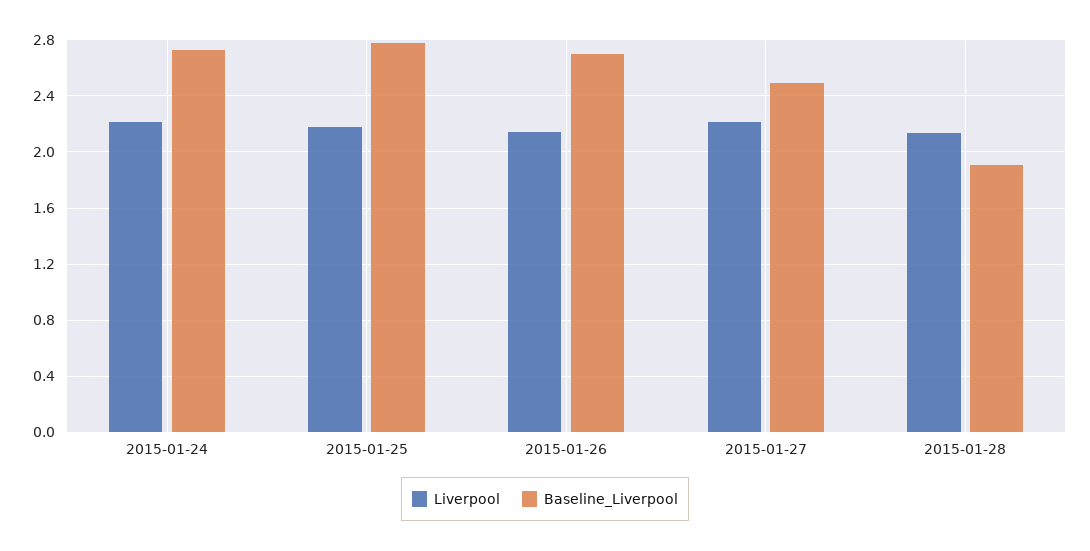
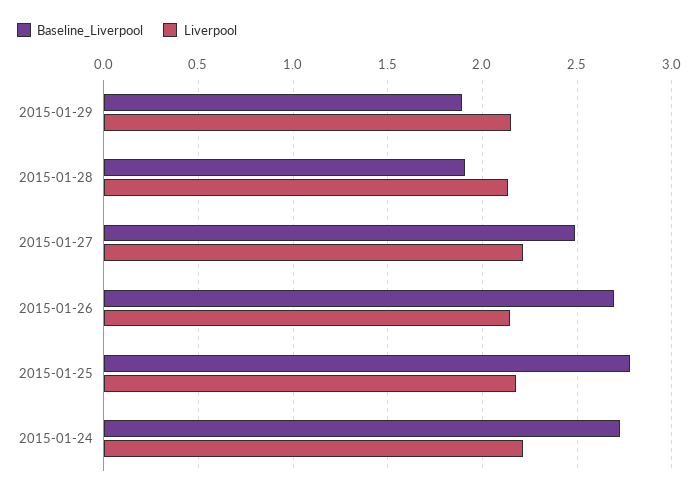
Baseline_Liverpool, 2015-01-29: none -> 1.9
Liverpool, 2015-01-29: none -> 2.15

